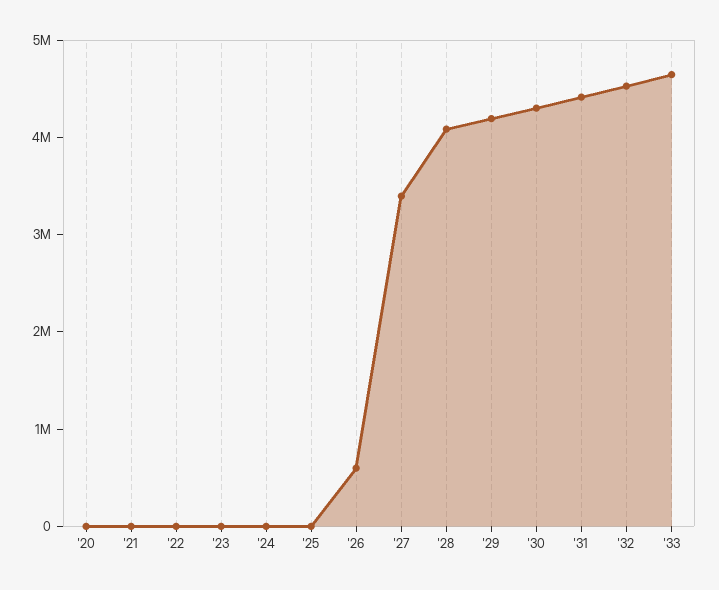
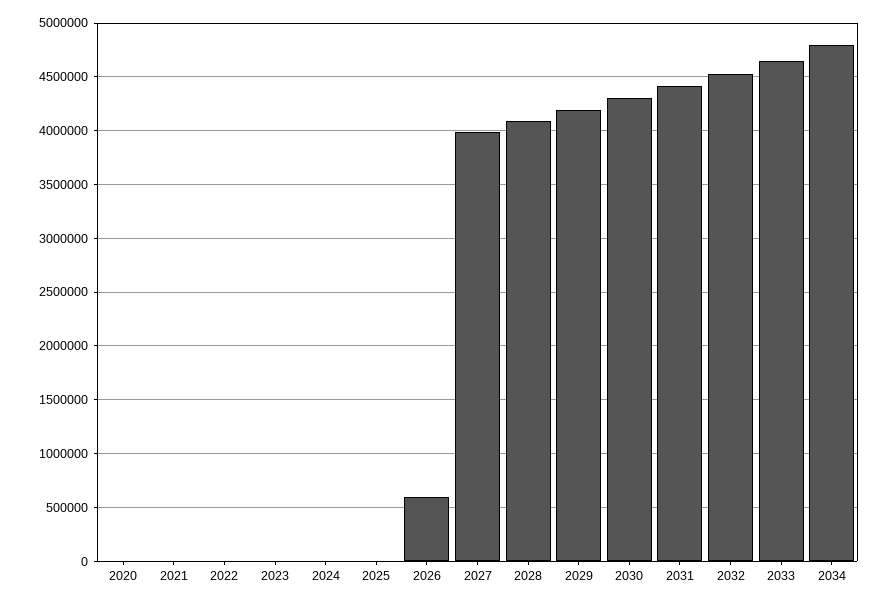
'27: 3400000 -> 4000000
2034: none -> 4800000

